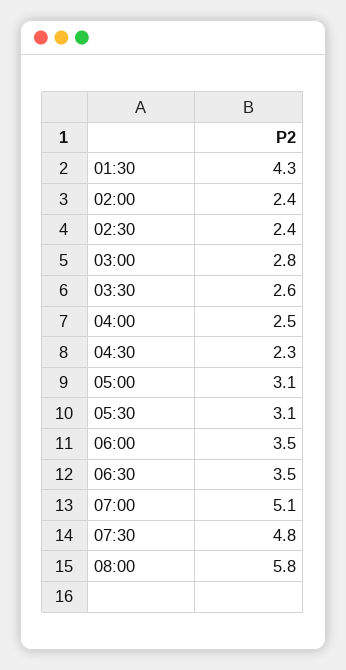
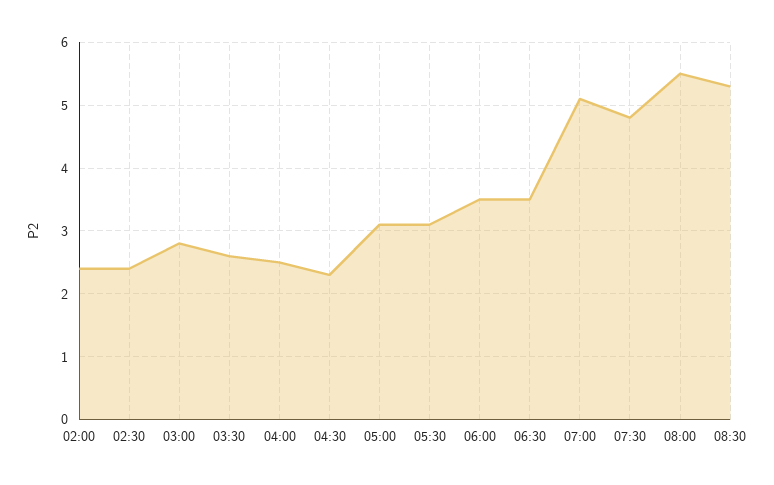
01:30: 4.3 -> none
08:00: 5.8 -> 5.5
08:30: none -> 5.3

